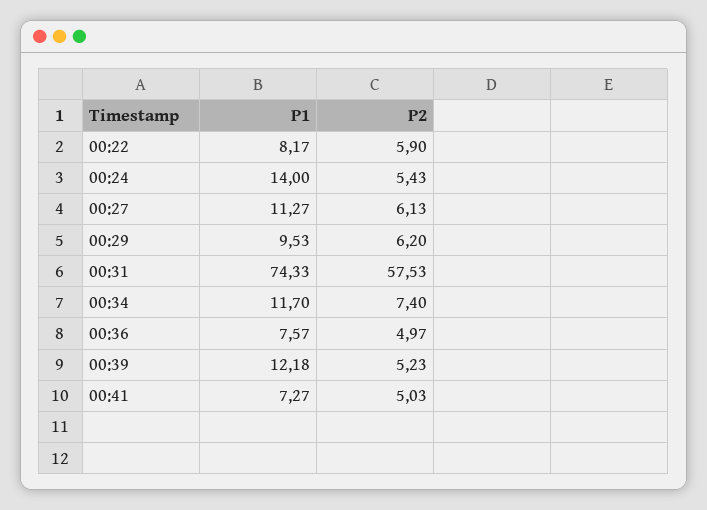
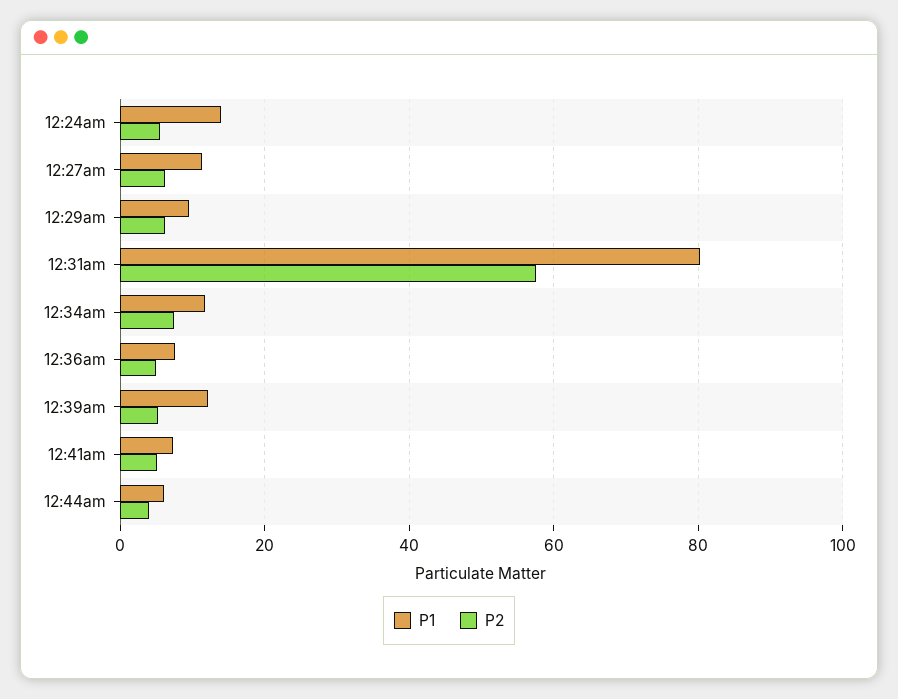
P1, 00:22: 8.17 -> none
P2, 00:22: 5.9 -> none
P1, 00:31: 74.33 -> 80
P1, 12:44am: none -> 6
P2, 12:44am: none -> 4

